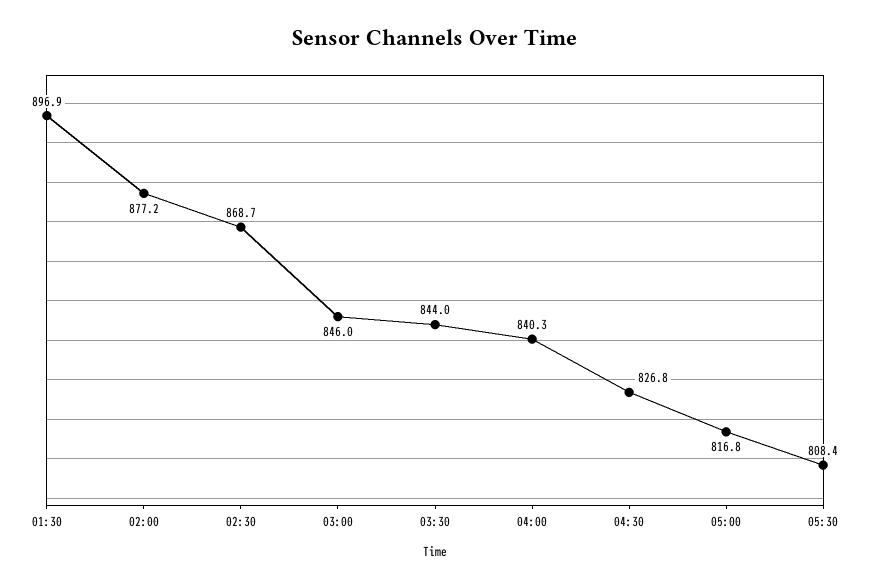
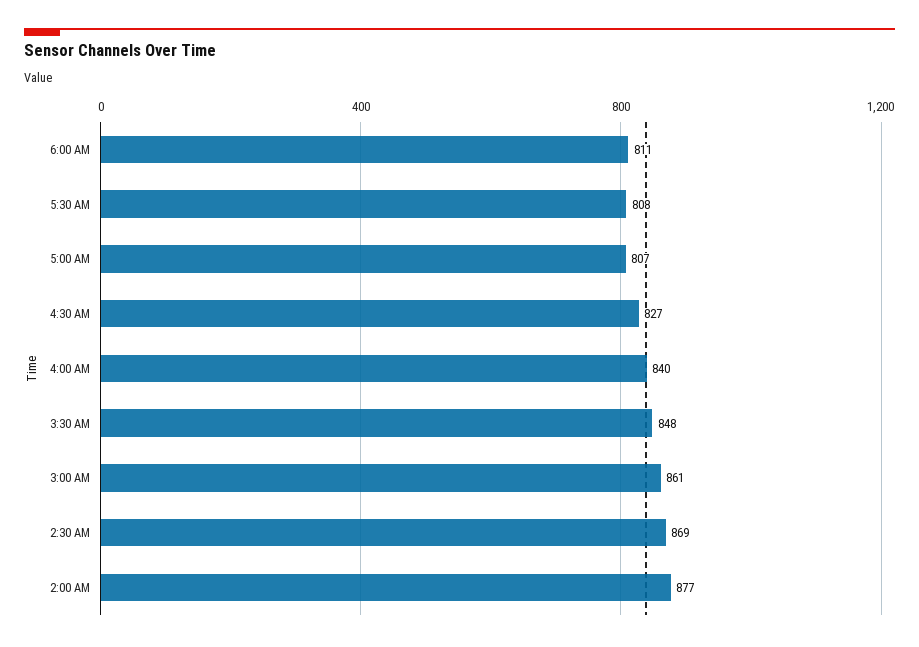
01:30: 896.9 -> none
03:00: 846 -> 861
03:30: 844 -> 848
05:00: 816.8 -> 807
6:00 AM: none -> 811

